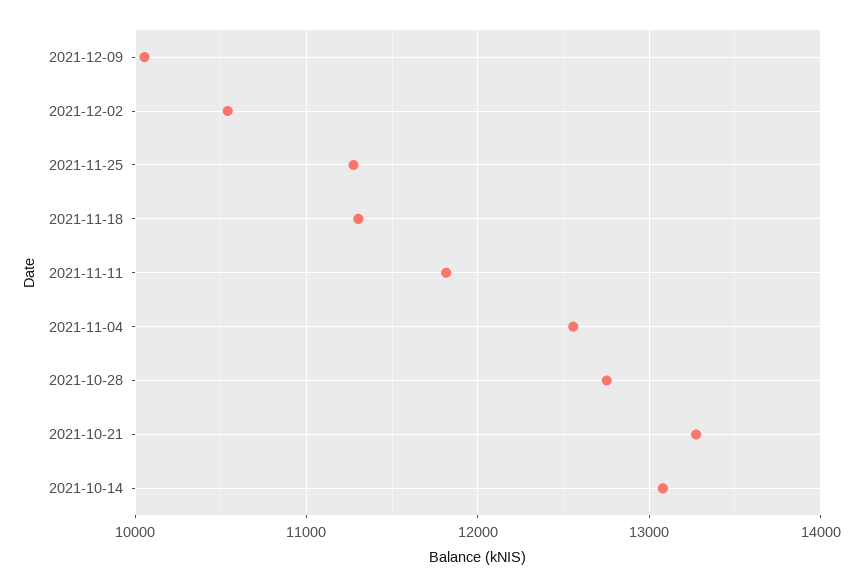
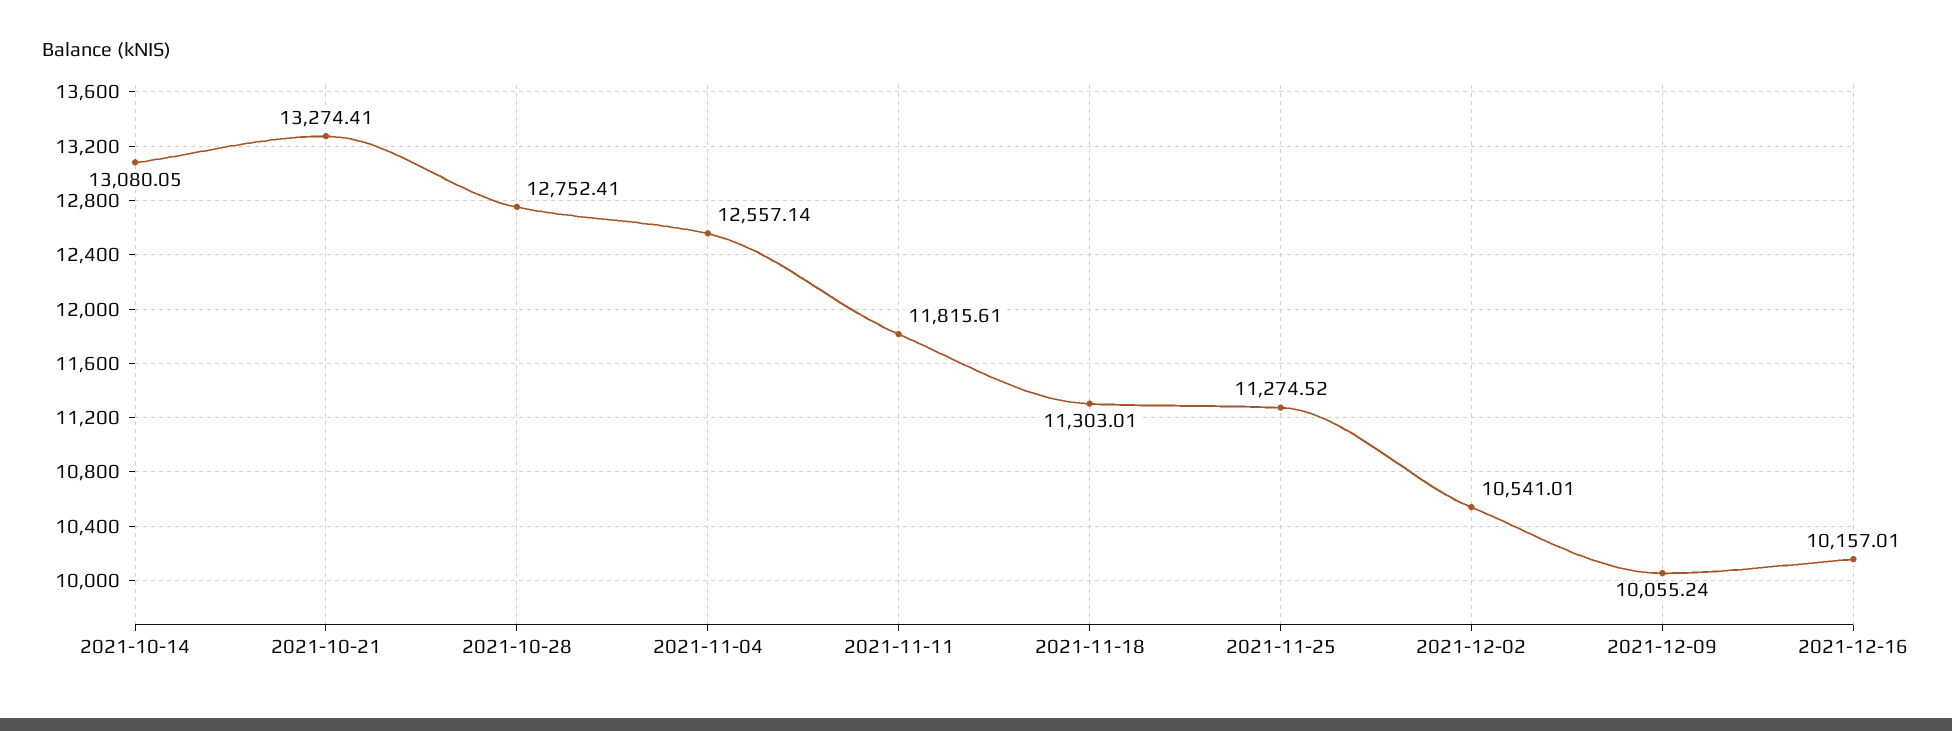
2021-12-16: none -> 10157.01

